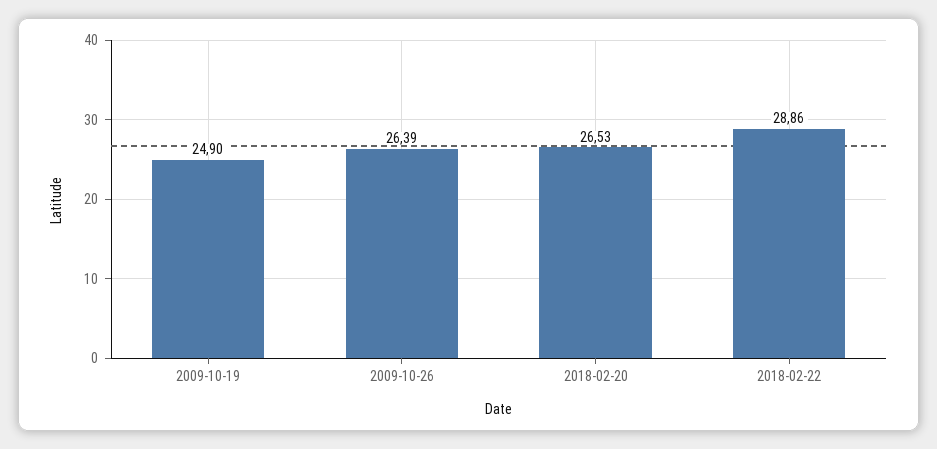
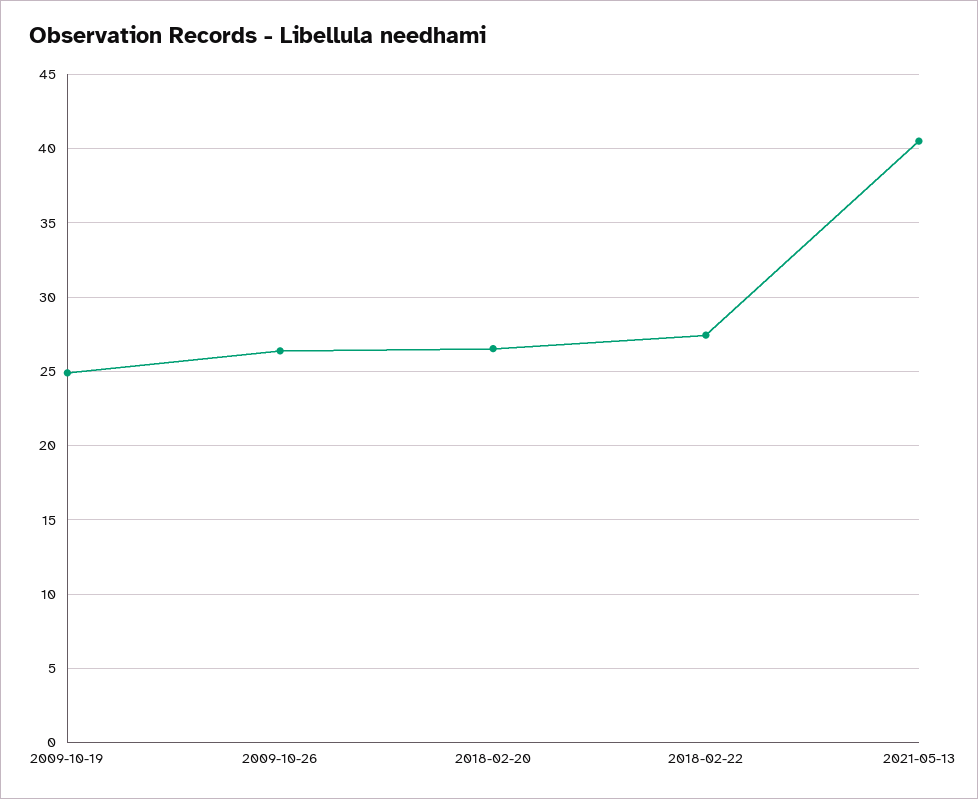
2018-02-22: 28.86 -> 27.5
2021-05-13: none -> 40.5

